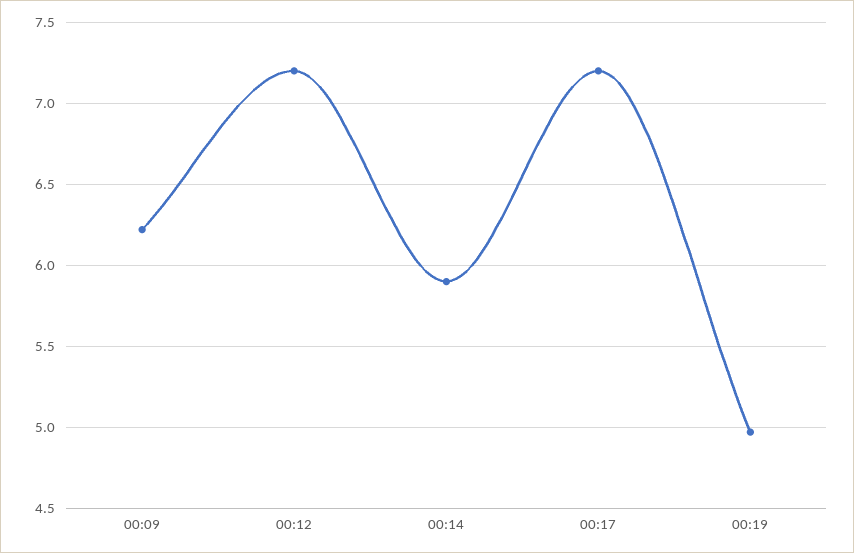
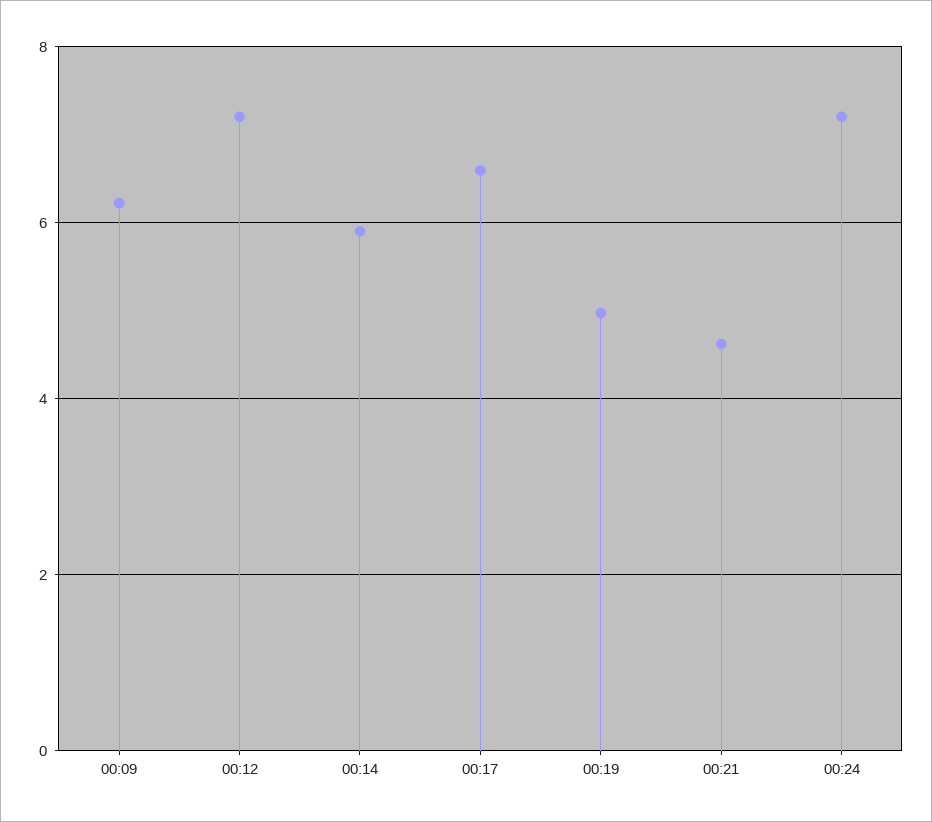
00:17: 7.2 -> 6.6
00:21: none -> 4.6
00:24: none -> 7.2

